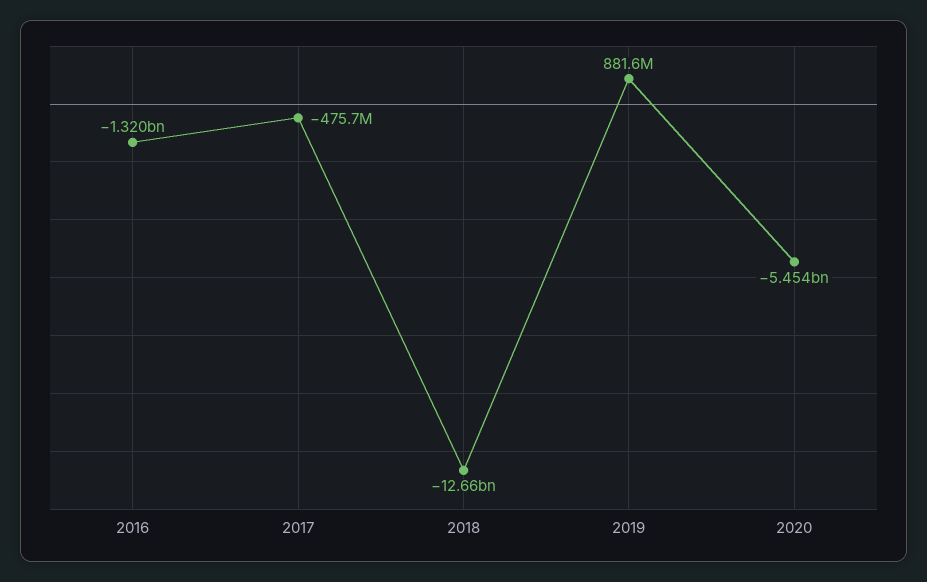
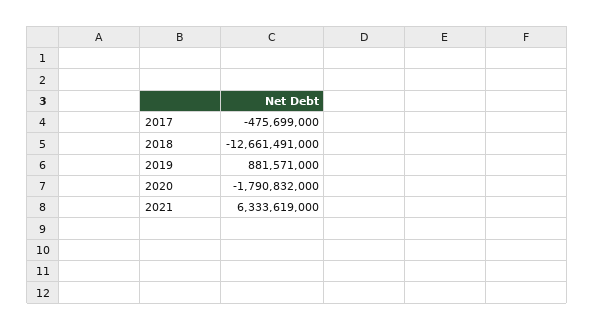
2016: -1320000000 -> none
2020: -5454000000 -> -1790832000
2021: none -> 6333619000

